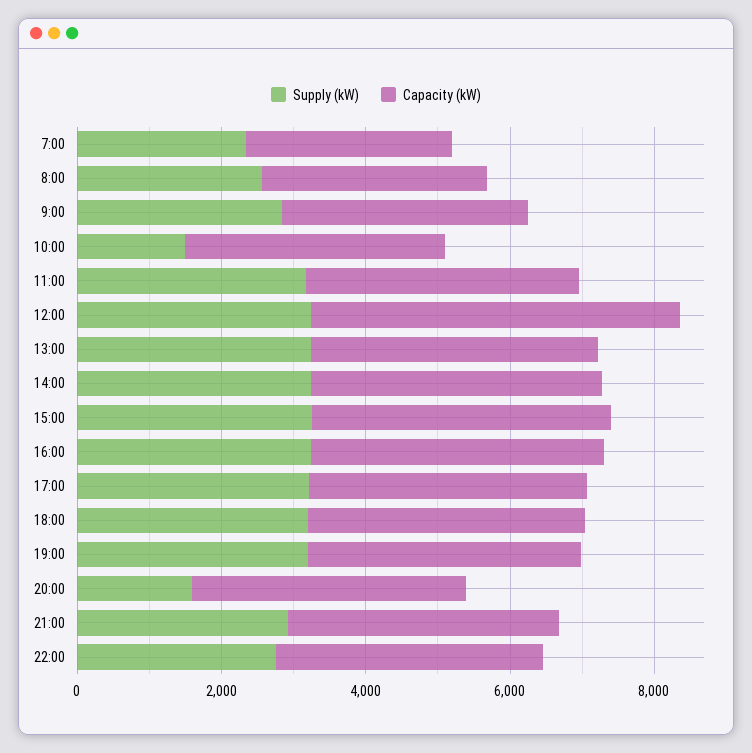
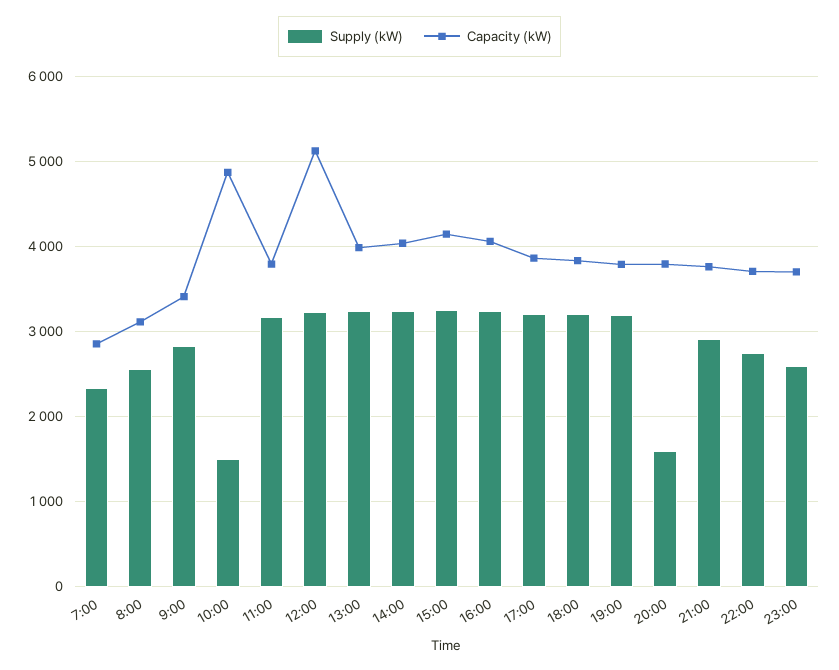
Capacity (kW), 10:00: 3500 -> 4900
Supply (kW), 23:00: none -> 2600
Capacity (kW), 23:00: none -> 3700

